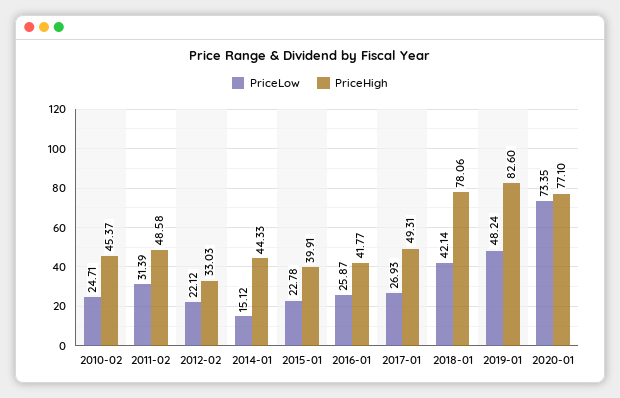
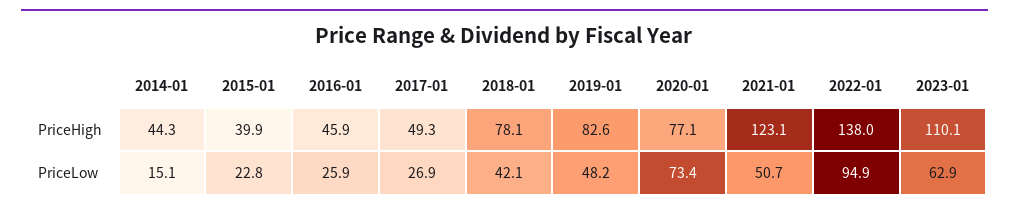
PriceLow, 2010-02: 24.71 -> none
PriceHigh, 2010-02: 45.37 -> none
PriceLow, 2011-02: 31.39 -> none
PriceHigh, 2011-02: 48.58 -> none
PriceLow, 2012-02: 22.12 -> none
PriceHigh, 2012-02: 33.03 -> none
PriceHigh, 2016-01: 41.77 -> 45.9
PriceHigh, 2021-01: none -> 123.1
PriceHigh, 2022-01: none -> 138
PriceHigh, 2023-01: none -> 110.1
PriceLow, 2021-01: none -> 50.7
PriceLow, 2022-01: none -> 94.9
PriceLow, 2023-01: none -> 62.9

